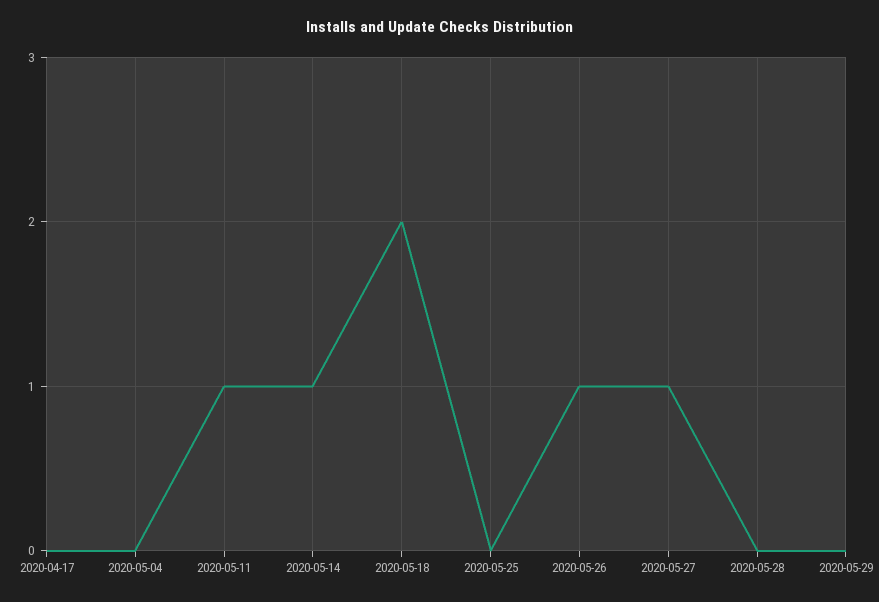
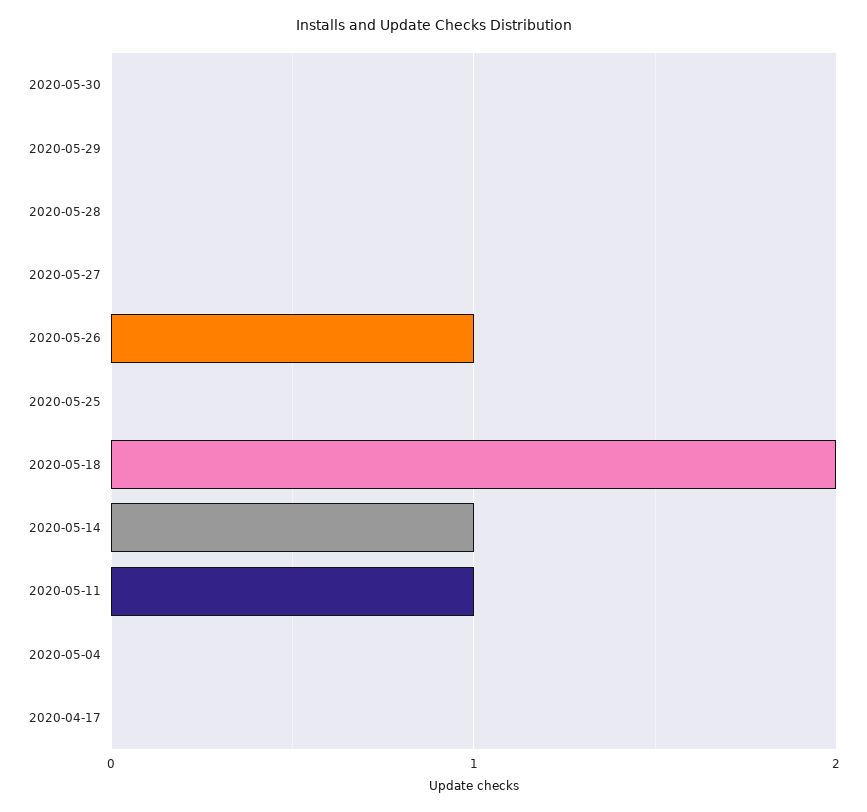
2020-05-27: 1 -> 0
2020-05-30: none -> 0

